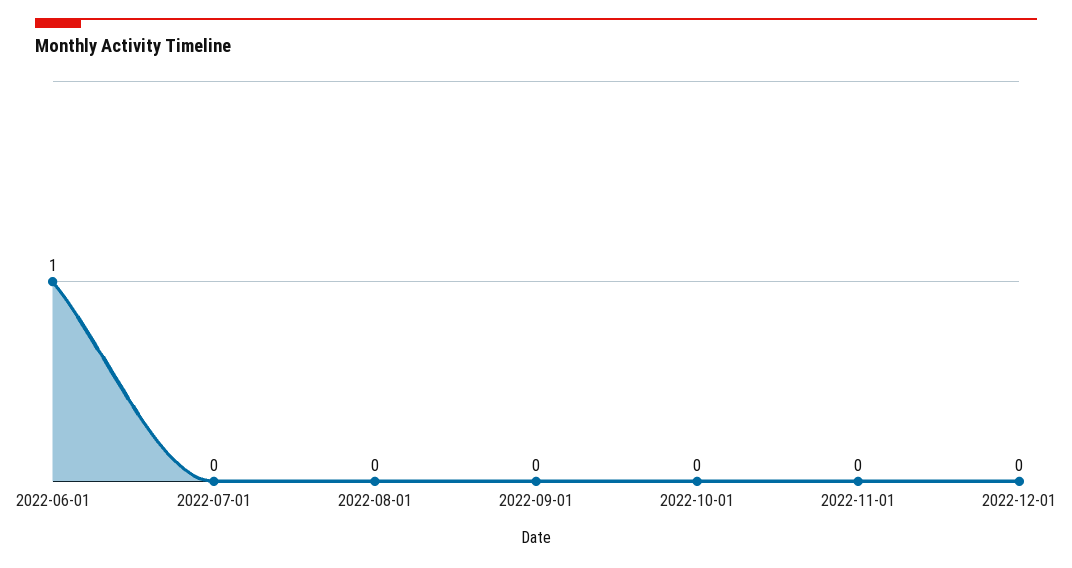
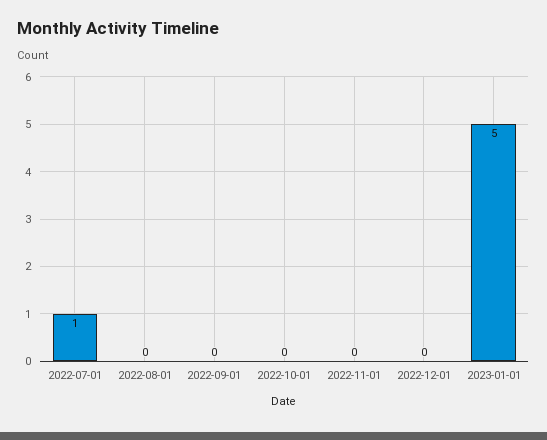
2022-06-01: 1 -> none
2022-07-01: 0 -> 1
2023-01-01: none -> 5

